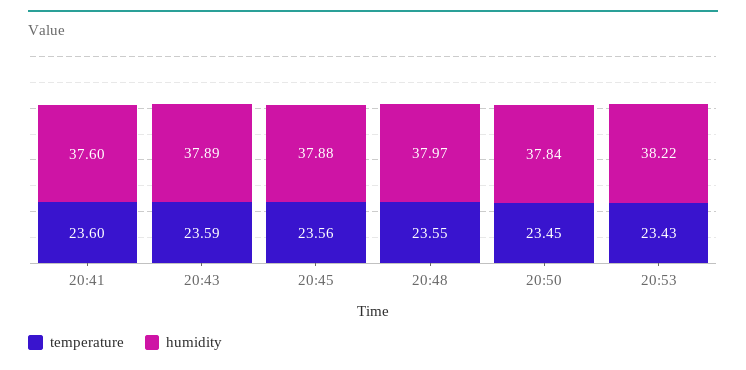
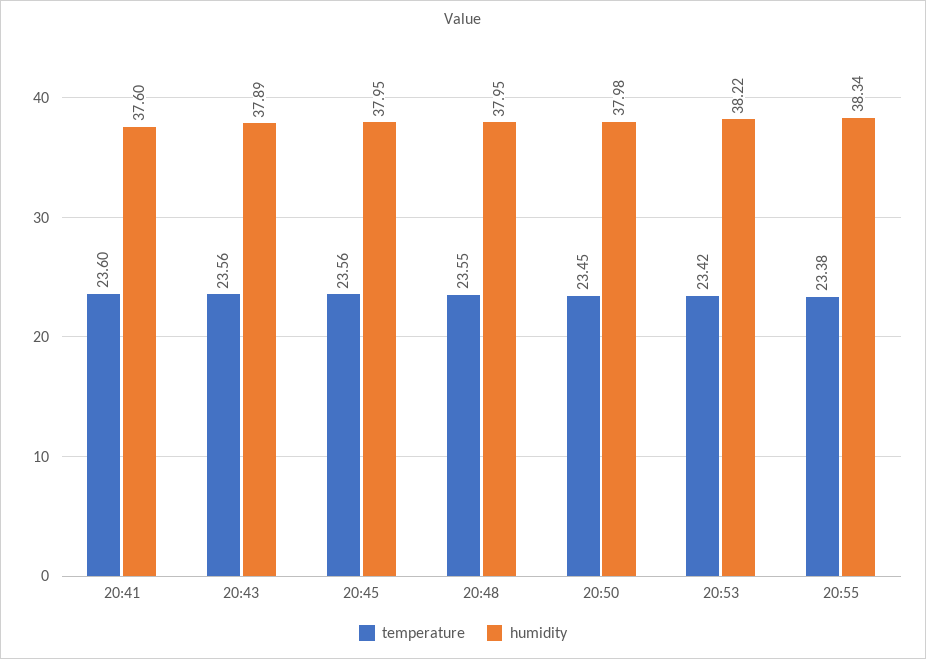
temperature, 20:43: 23.59 -> 23.56
humidity, 20:45: 37.88 -> 37.95
humidity, 20:48: 37.97 -> 37.95
humidity, 20:50: 37.84 -> 37.98
temperature, 20:53: 23.43 -> 23.42
temperature, 20:55: none -> 23.38
humidity, 20:55: none -> 38.34

